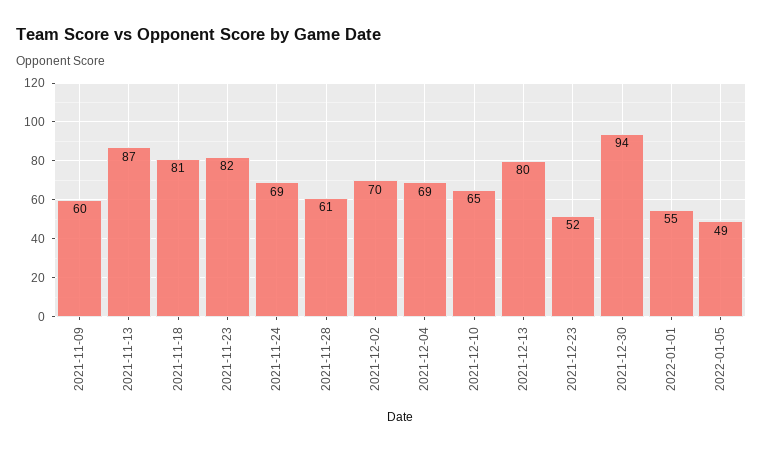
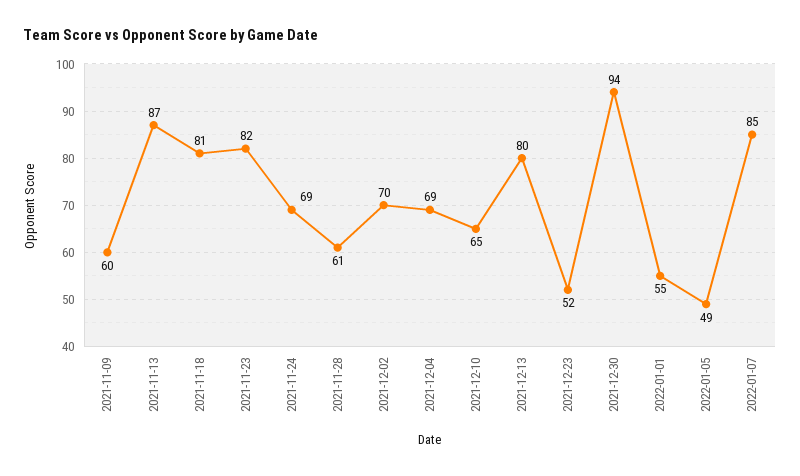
2022-01-07: none -> 85

